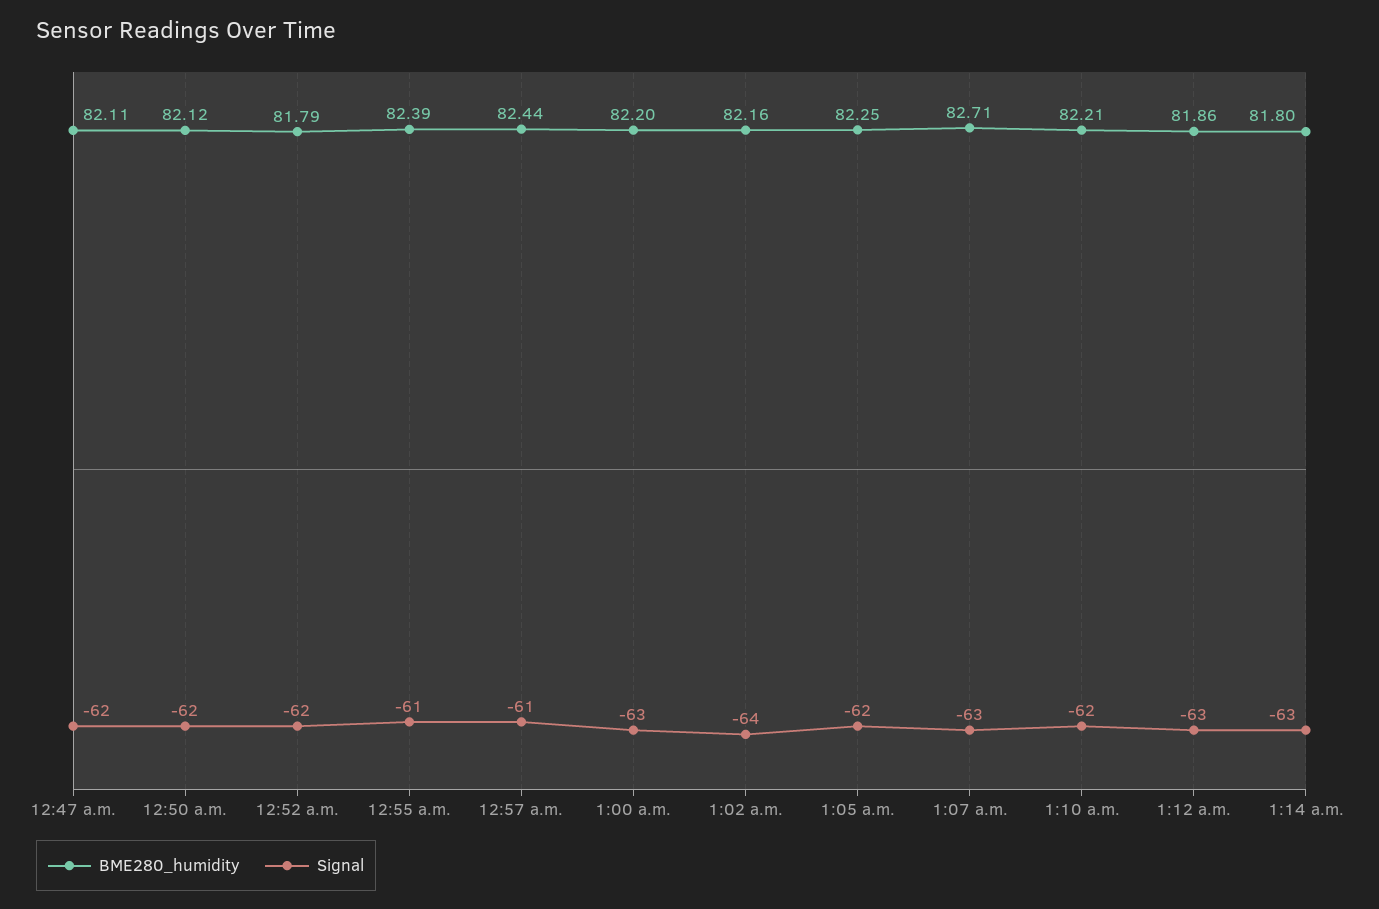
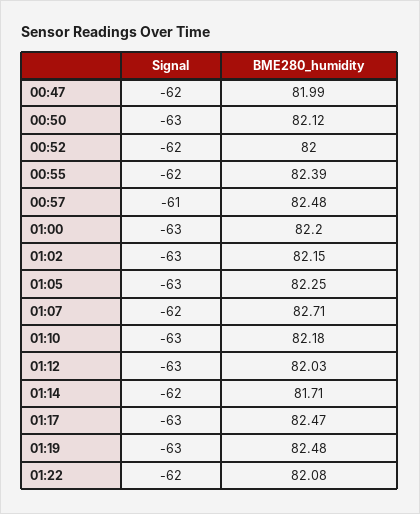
BME280_humidity, 12:47 a.m.: 82.11 -> 81.99
Signal, 12:50 a.m.: -62 -> -63
BME280_humidity, 12:52 a.m.: 81.79 -> 82
Signal, 12:55 a.m.: -61 -> -62
BME280_humidity, 12:57 a.m.: 82.44 -> 82.48
BME280_humidity, 1:02 a.m.: 82.16 -> 82.15
Signal, 1:02 a.m.: -64 -> -63
Signal, 1:05 a.m.: -62 -> -63
Signal, 1:07 a.m.: -63 -> -62
BME280_humidity, 1:10 a.m.: 82.21 -> 82.18
Signal, 1:10 a.m.: -62 -> -63
BME280_humidity, 1:12 a.m.: 81.86 -> 82.03
BME280_humidity, 1:14 a.m.: 81.8 -> 81.71
Signal, 1:14 a.m.: -63 -> -62
Signal, 01:17: none -> -63
BME280_humidity, 01:17: none -> 82.47
Signal, 01:19: none -> -63
BME280_humidity, 01:19: none -> 82.48
Signal, 01:22: none -> -62
BME280_humidity, 01:22: none -> 82.08

